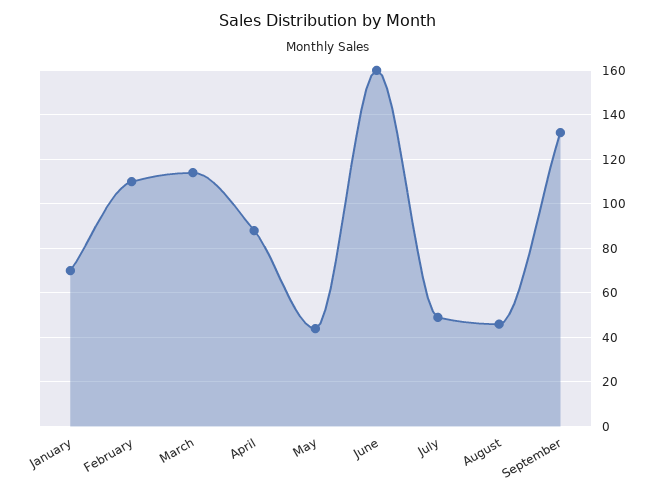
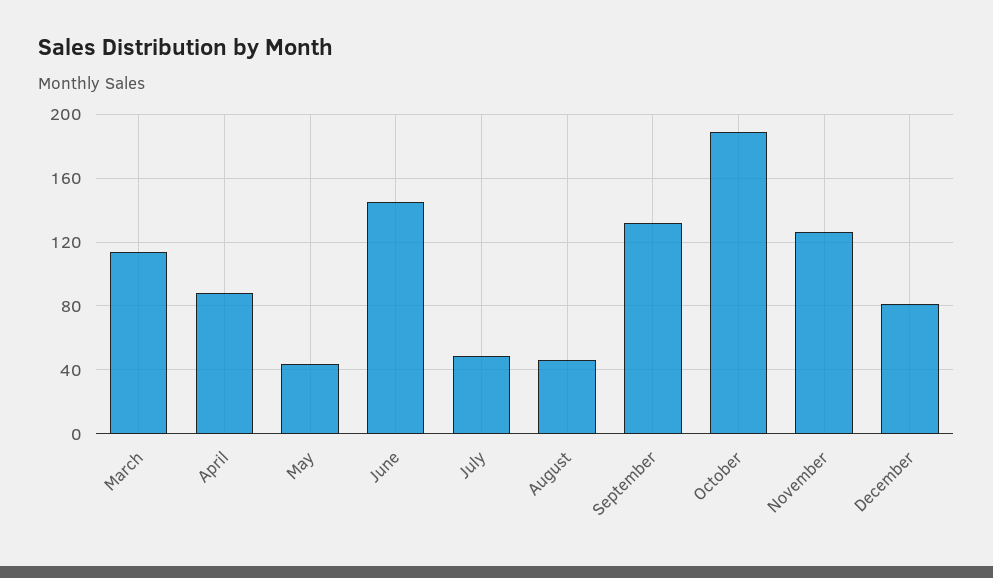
January: 70 -> none
February: 110 -> none
June: 160 -> 145
October: none -> 190
November: none -> 125
December: none -> 80

